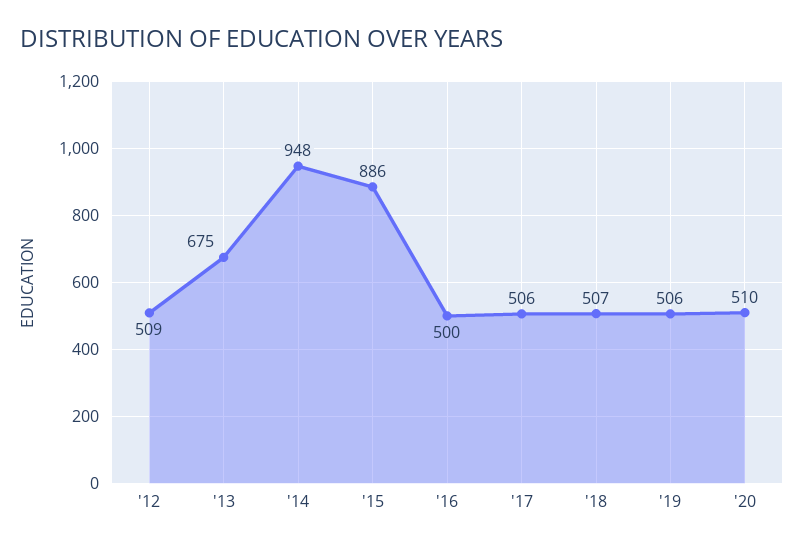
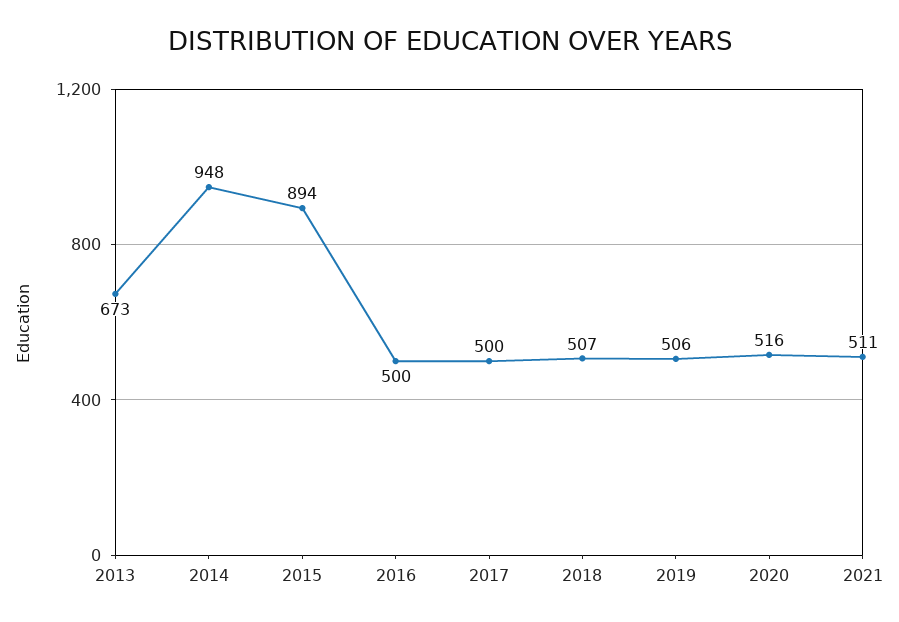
'12: 509 -> none
'13: 675 -> 673
'15: 886 -> 894
'17: 506 -> 500
'20: 510 -> 516
2021: none -> 511

